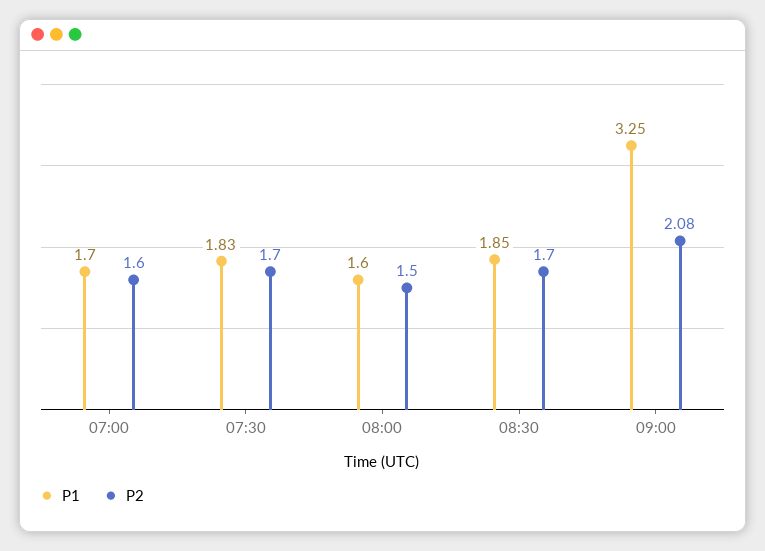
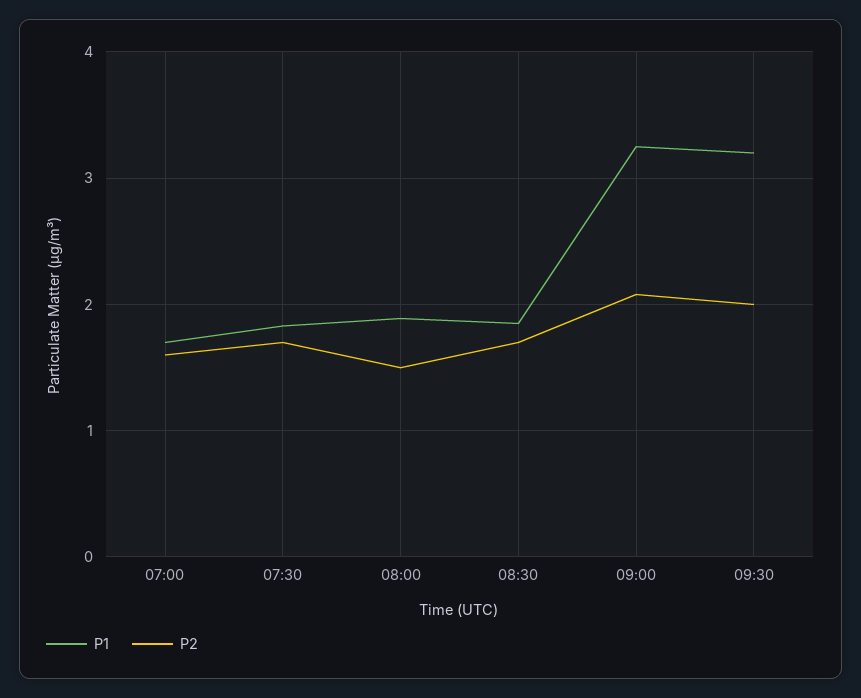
P1, 08:00: 1.6 -> 1.9
P1, 09:30: none -> 3.2
P2, 09:30: none -> 2

